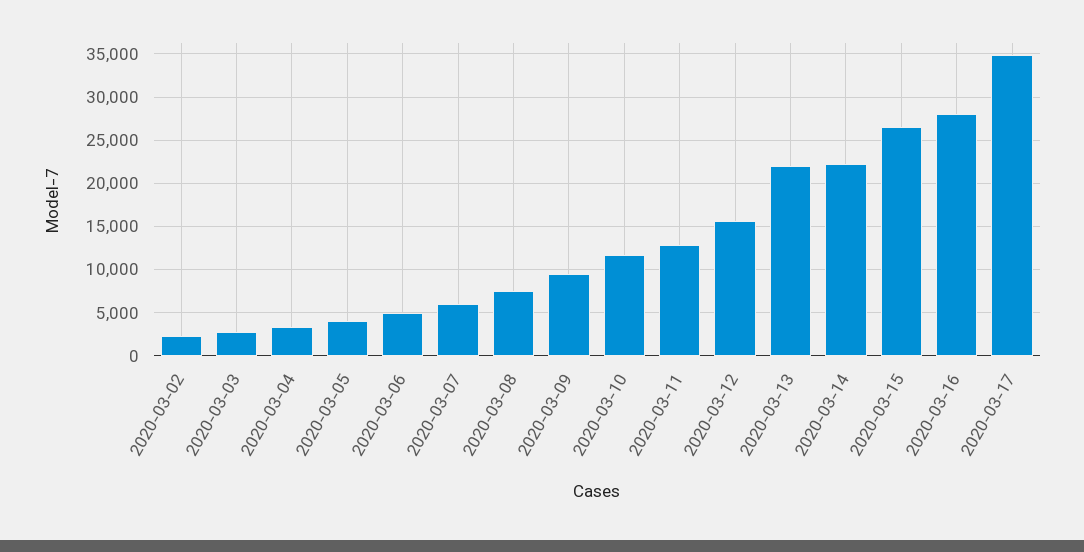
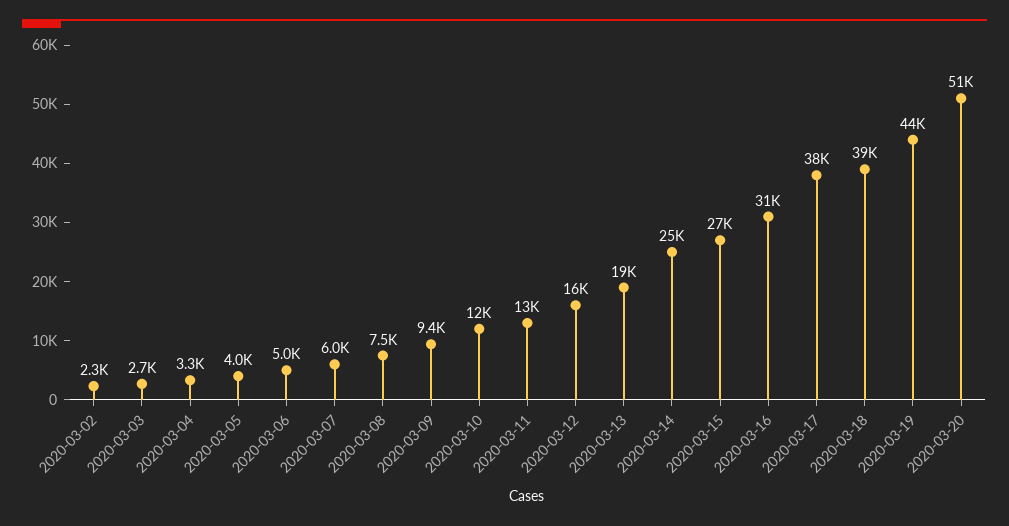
2020-03-13: 22000 -> 19000
2020-03-14: 22000 -> 25000
2020-03-16: 28000 -> 31000
2020-03-17: 35000 -> 38000
2020-03-18: none -> 39000
2020-03-19: none -> 44000
2020-03-20: none -> 51000

